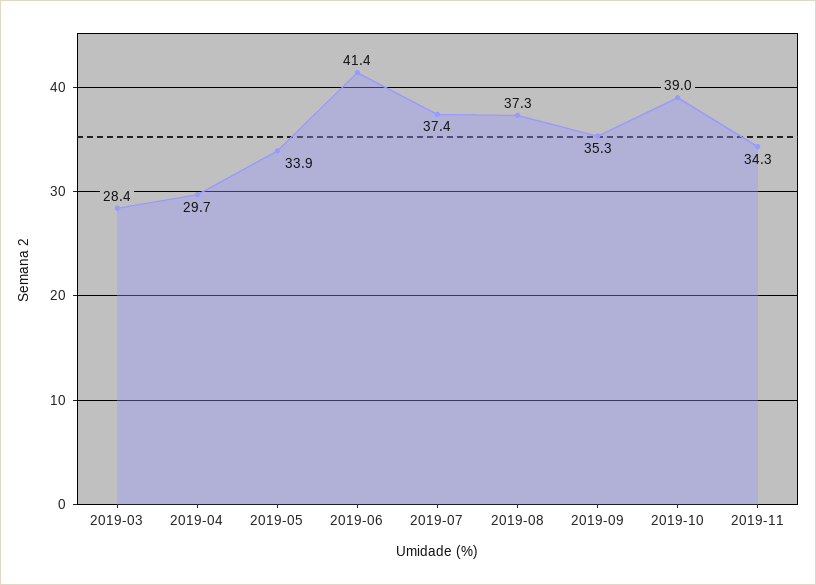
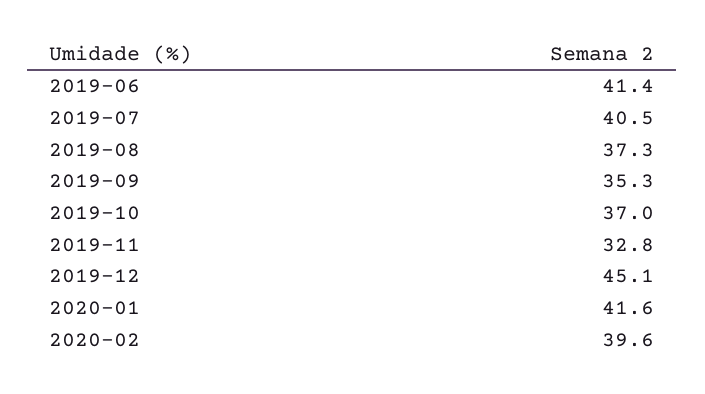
2019-03: 28.4 -> none
2019-04: 29.7 -> none
2019-05: 33.9 -> none
2019-07: 37.4 -> 40.5
2019-10: 39 -> 37
2019-11: 34.3 -> 32.8
2019-12: none -> 45.1
2020-01: none -> 41.6
2020-02: none -> 39.6

